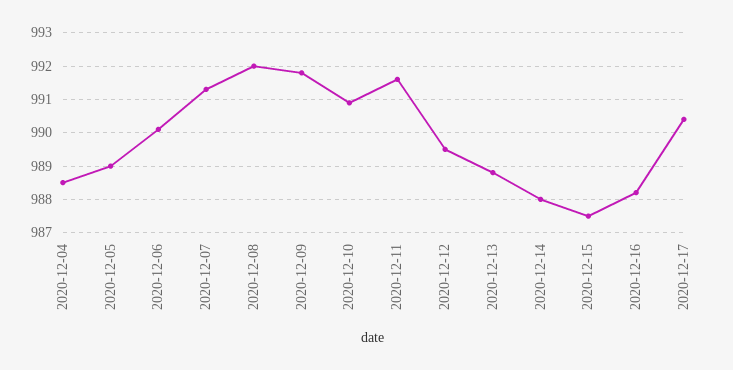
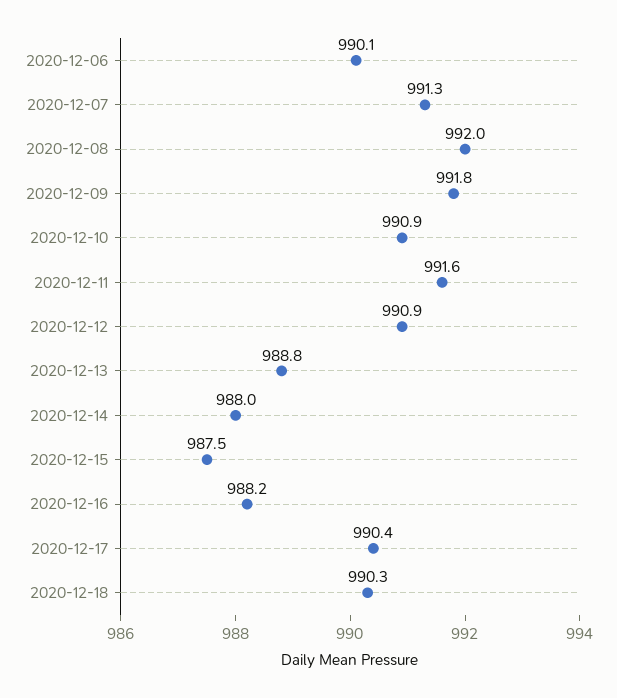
2020-12-04: 988.5 -> none
2020-12-05: 989 -> none
2020-12-12: 989.5 -> 990.9
2020-12-18: none -> 990.3

